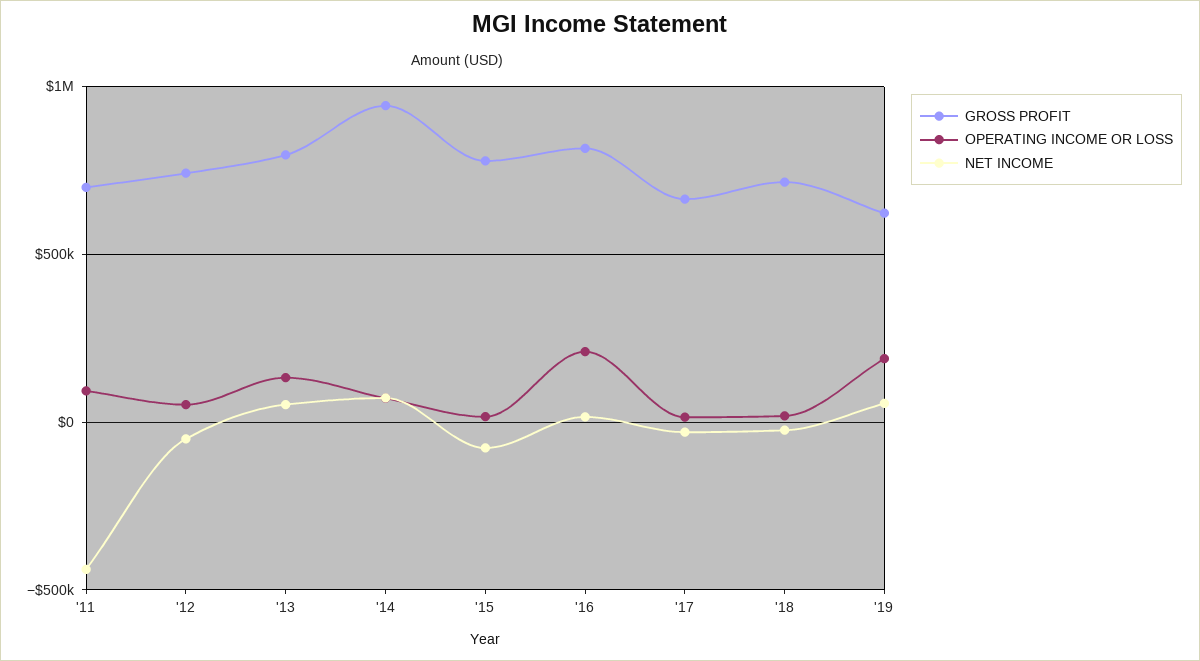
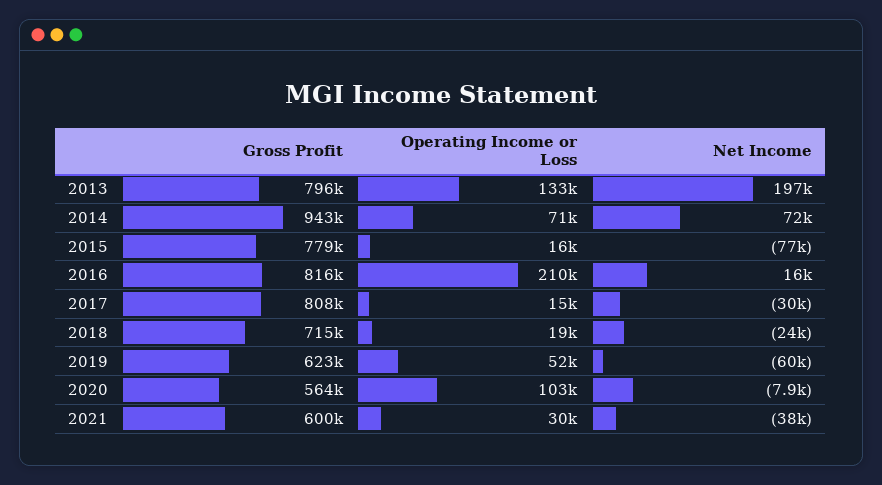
GROSS PROFIT, '11: 700000 -> none
OPERATING INCOME OR LOSS, '11: 100000 -> none
NET INCOME, '11: -450000 -> none
GROSS PROFIT, '12: 750000 -> none
OPERATING INCOME OR LOSS, '12: 50000 -> none
NET INCOME, '12: -50000 -> none
NET INCOME, '13: 50000 -> 197000
GROSS PROFIT, '17: 650000 -> 808000
OPERATING INCOME OR LOSS, '19: 200000 -> 52000
NET INCOME, '19: 50000 -> -60000
GROSS PROFIT, 2020: none -> 564000
OPERATING INCOME OR LOSS, 2020: none -> 103000
NET INCOME, 2020: none -> -7900
GROSS PROFIT, 2021: none -> 600000
OPERATING INCOME OR LOSS, 2021: none -> 30000
NET INCOME, 2021: none -> -38000

